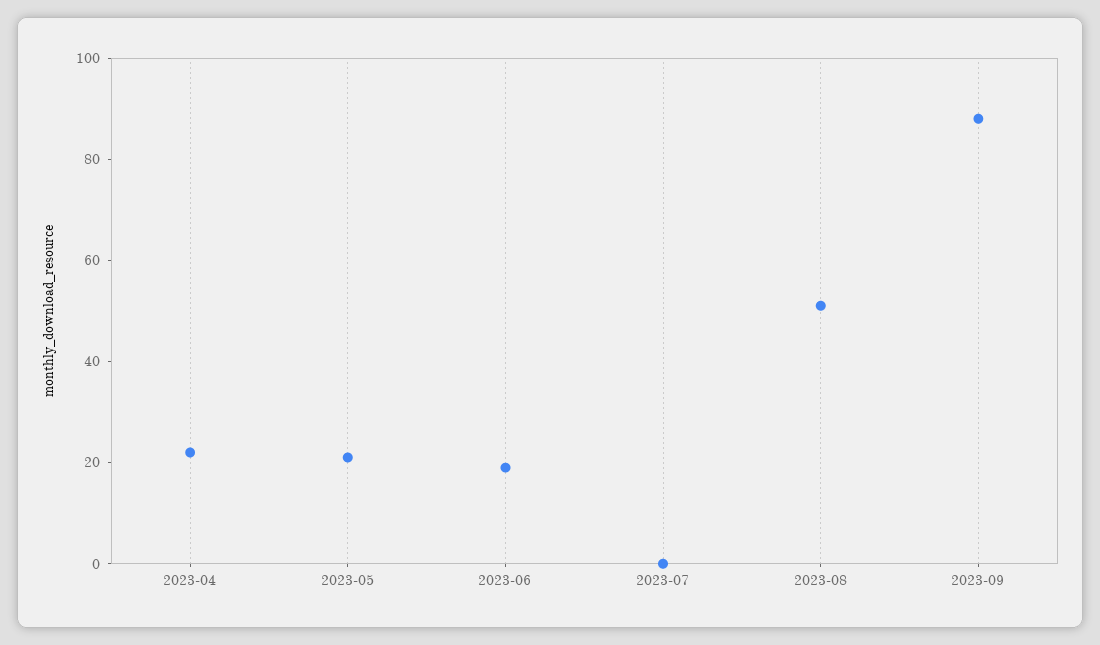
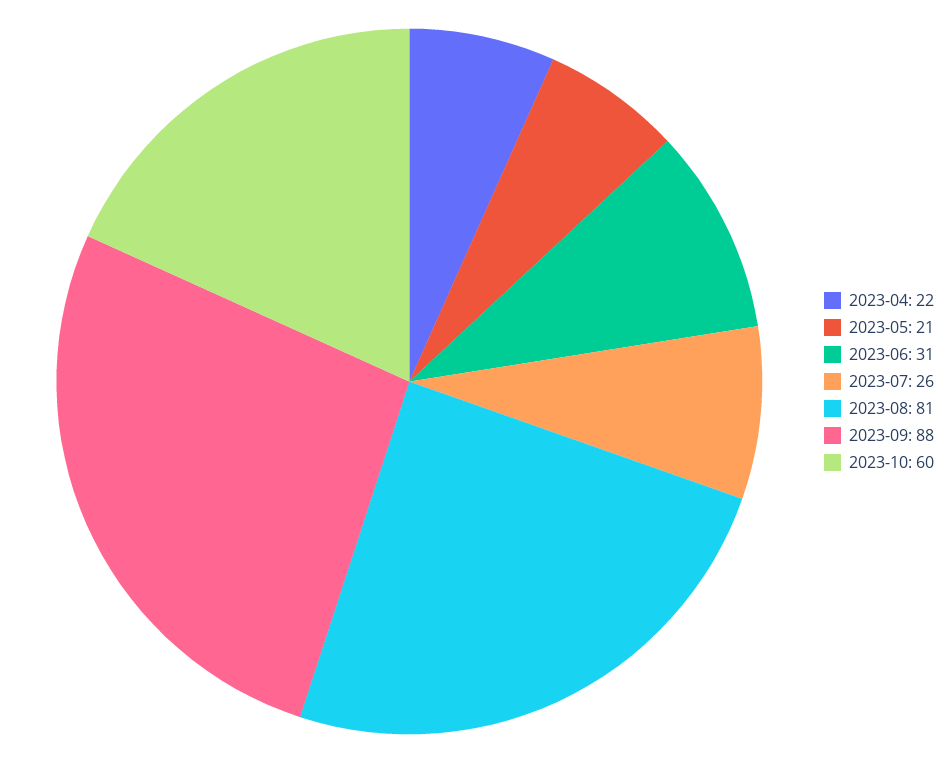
2023-06: 20 -> 31
2023-07: 0 -> 26
2023-08: 50 -> 81
2023-10: none -> 60

